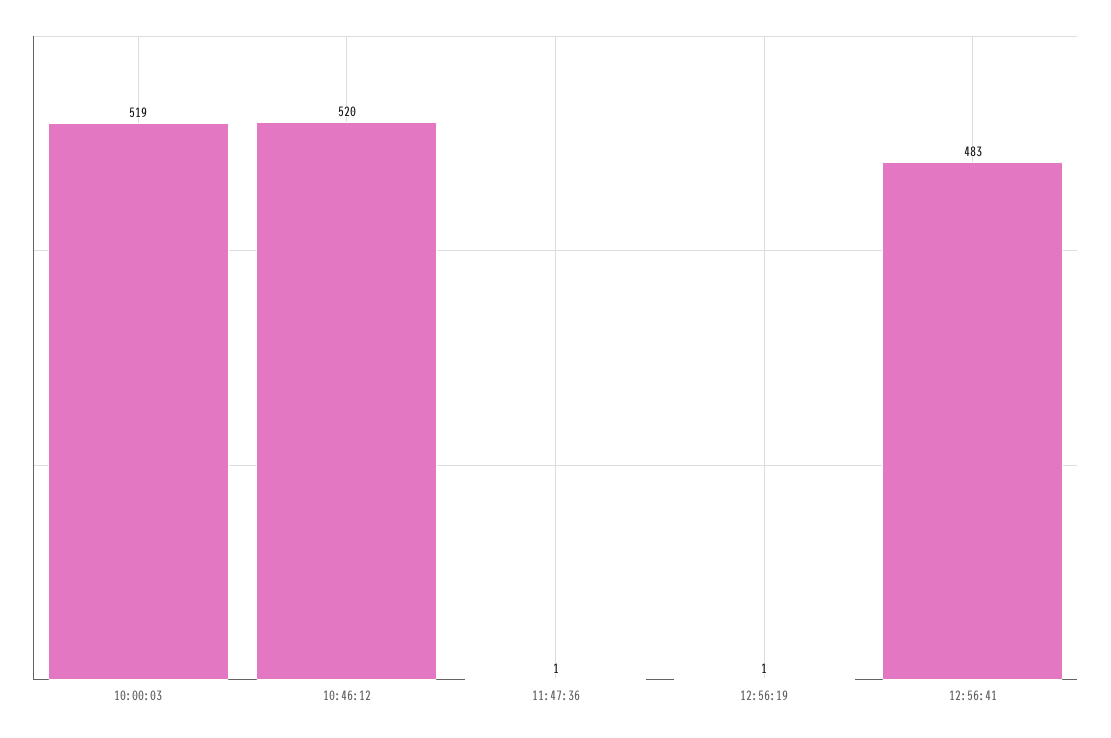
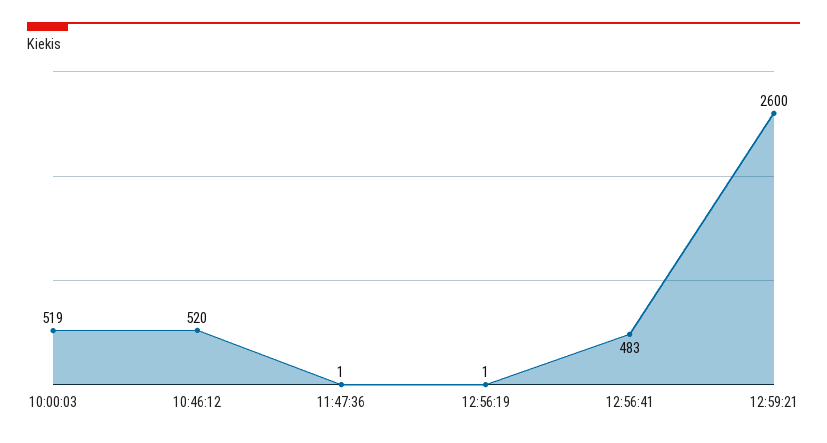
12:59:21: none -> 2600

